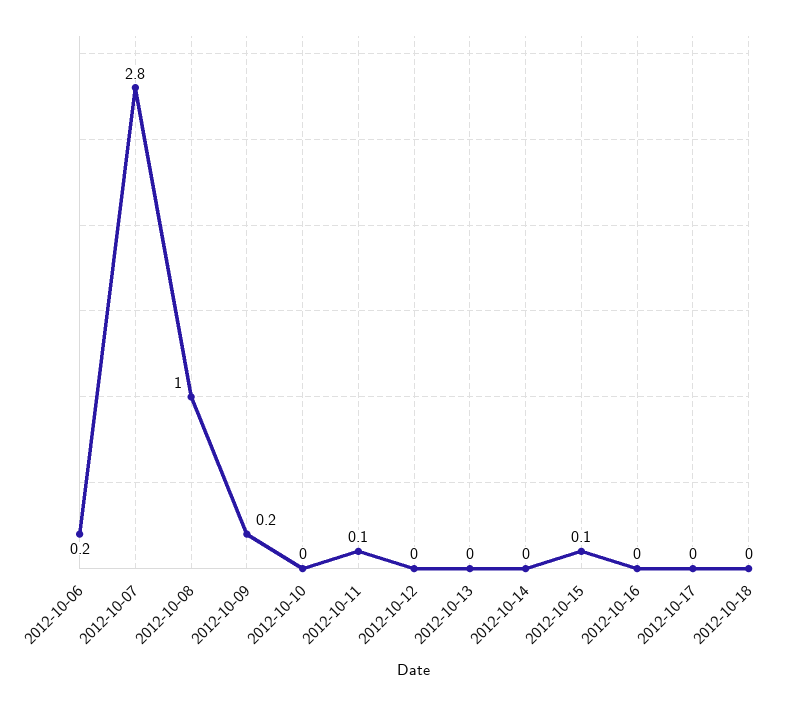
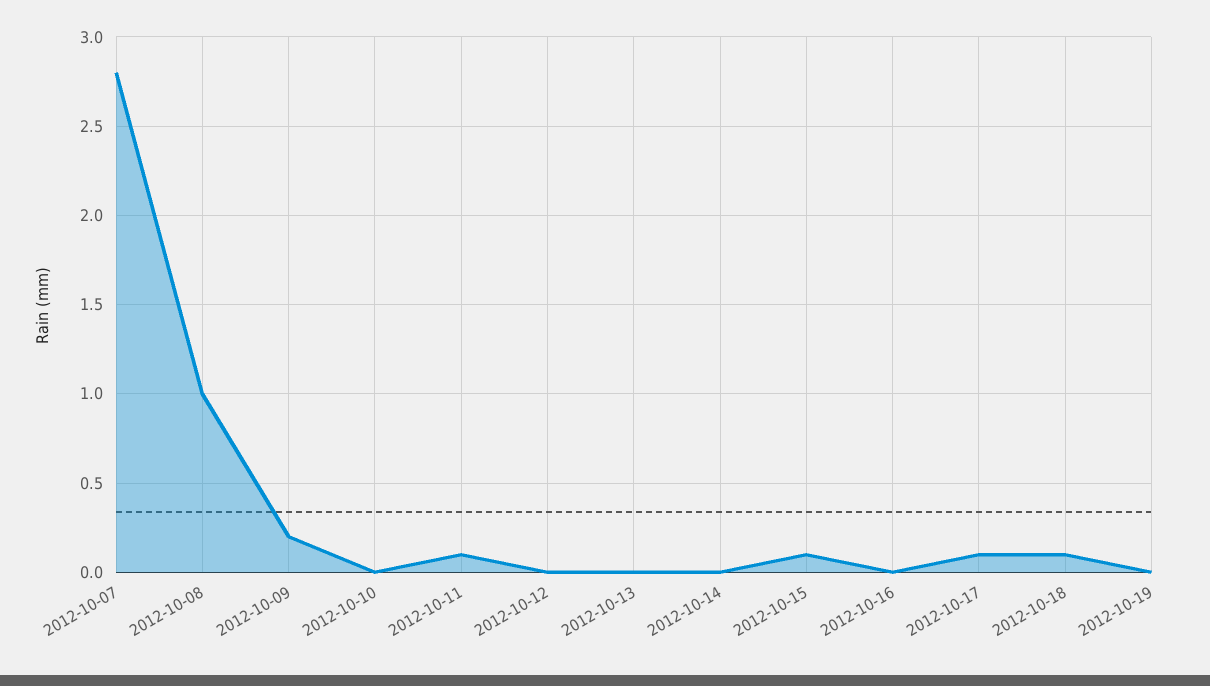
2012-10-06: 0.2 -> none
2012-10-17: 0 -> 0.1
2012-10-18: 0 -> 0.1
2012-10-19: none -> 0

